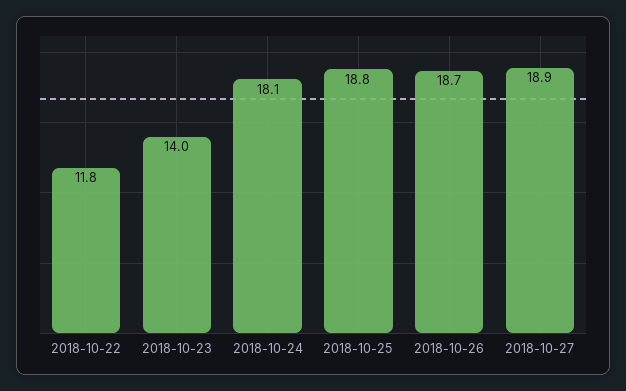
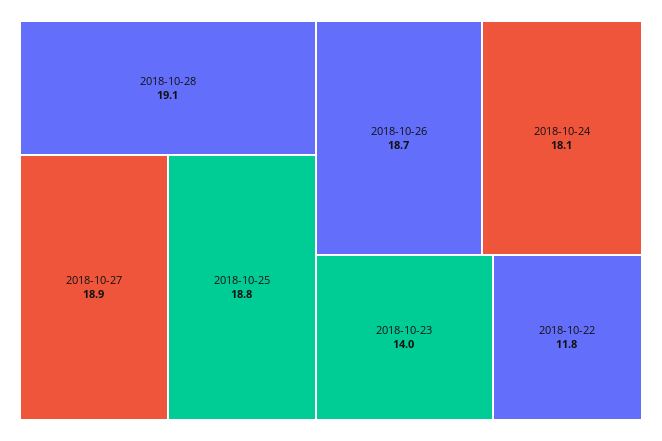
2018-10-28: none -> 19.1

